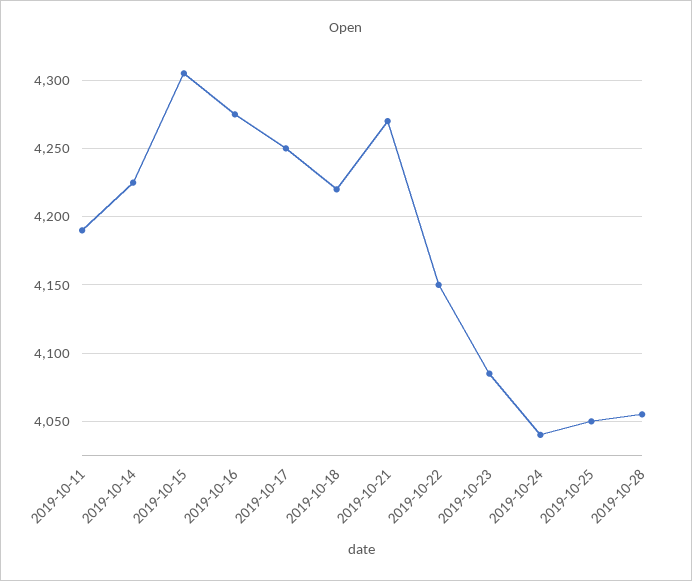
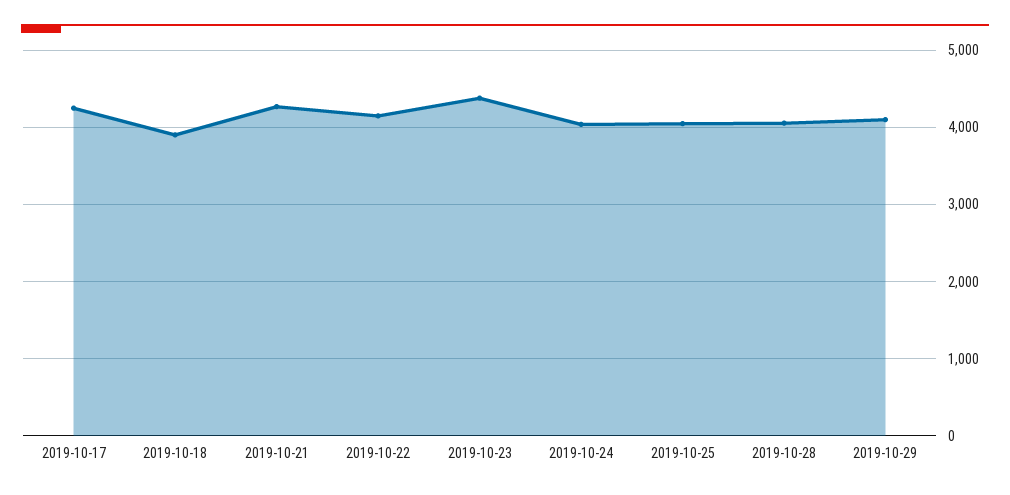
2019-10-11: 4190 -> none
2019-10-14: 4225 -> none
2019-10-15: 4305 -> none
2019-10-16: 4275 -> none
2019-10-18: 4220 -> 3900
2019-10-23: 4085 -> 4400
2019-10-29: none -> 4100

